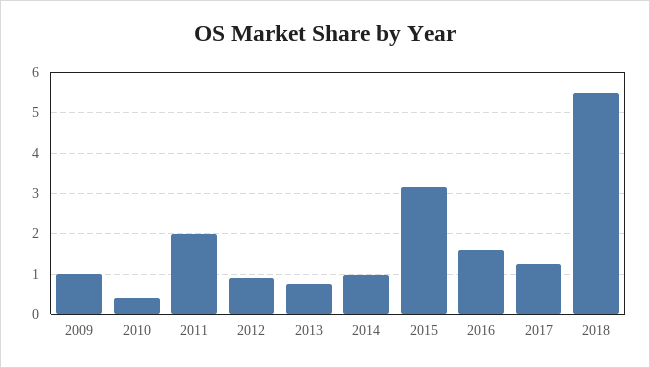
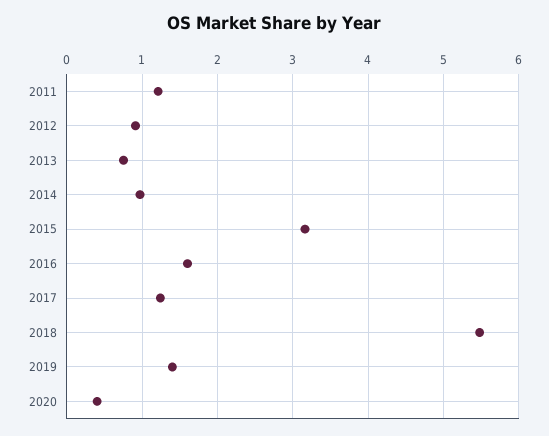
2009: 1 -> none
2010: 0.4 -> none
2011: 2 -> 1.2
2019: none -> 1.4
2020: none -> 0.4

